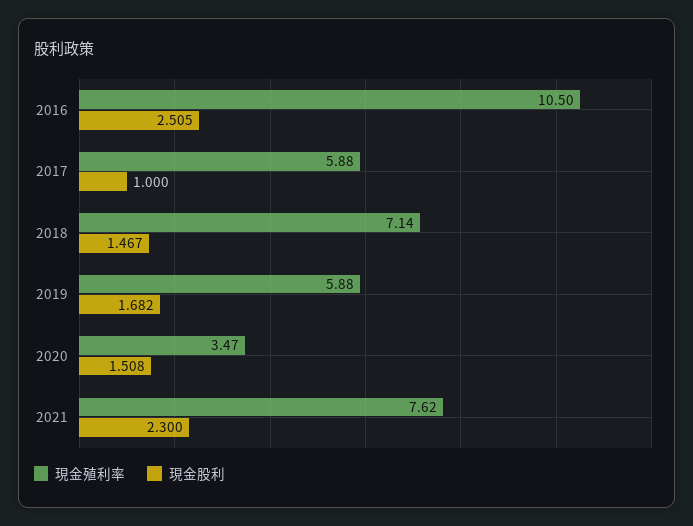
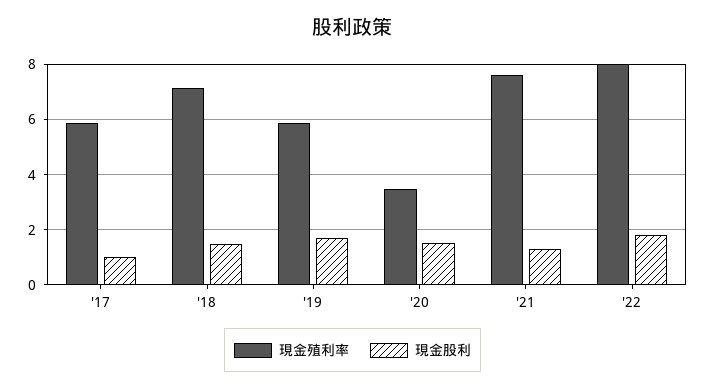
現金殖利率, 2016: 10.5 -> none
現金股利, 2016: 2.505 -> none
現金股利, 2021: 2.3 -> 1.25
現金殖利率, '22: none -> 8
現金股利, '22: none -> 1.75

